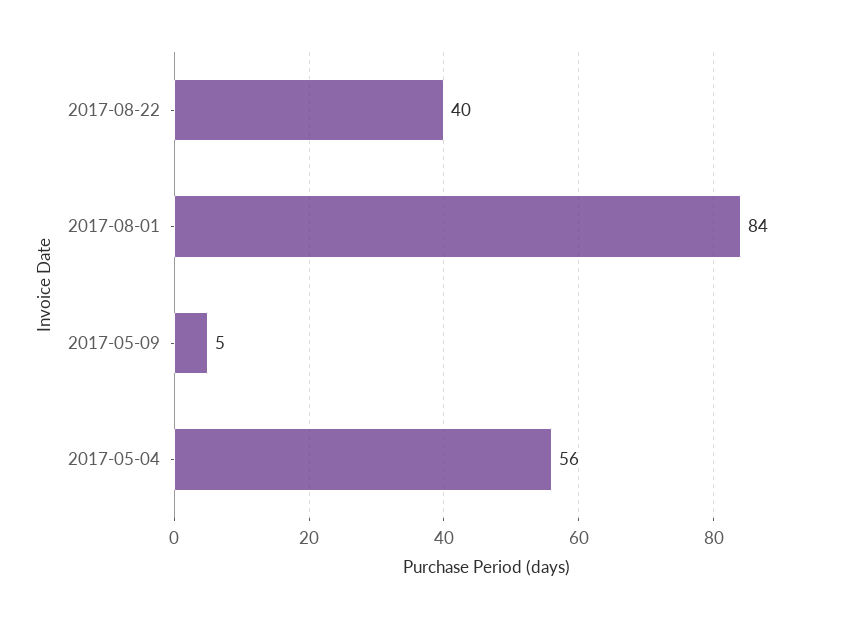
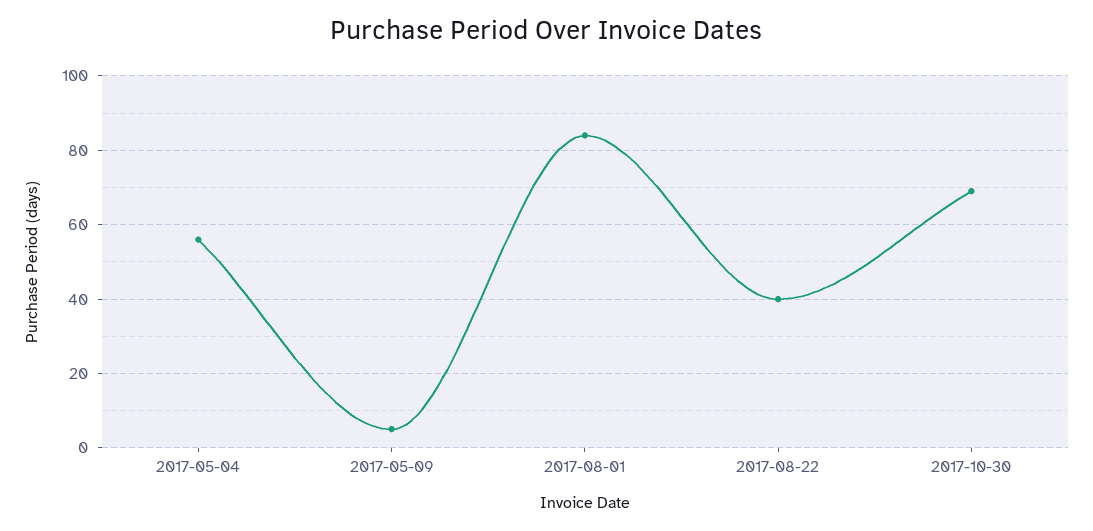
2017-10-30: none -> 70

